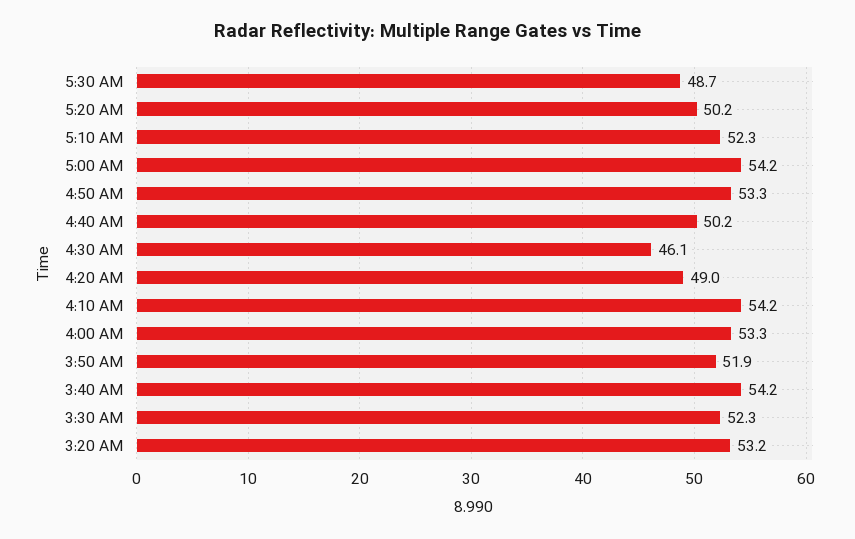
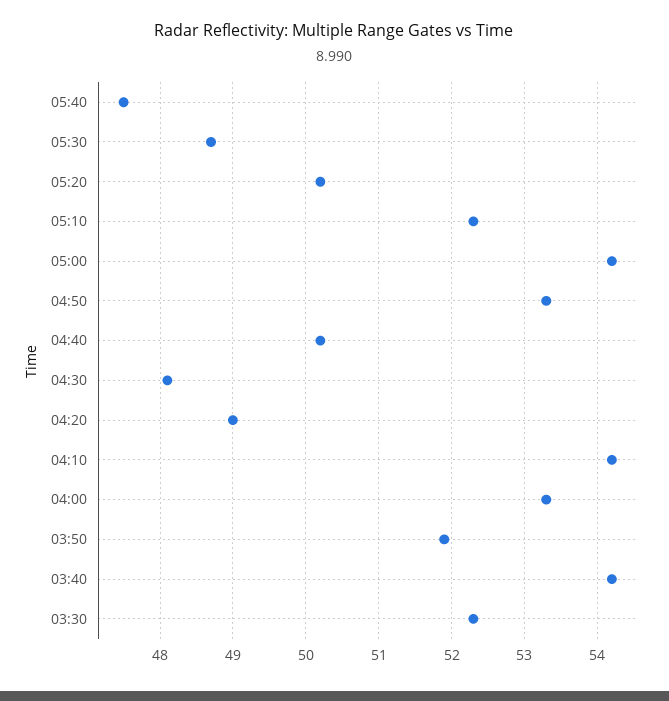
4:30 AM: 46.1 -> 48.1
3:20 AM: 53.2 -> none
05:40: none -> 47.5

